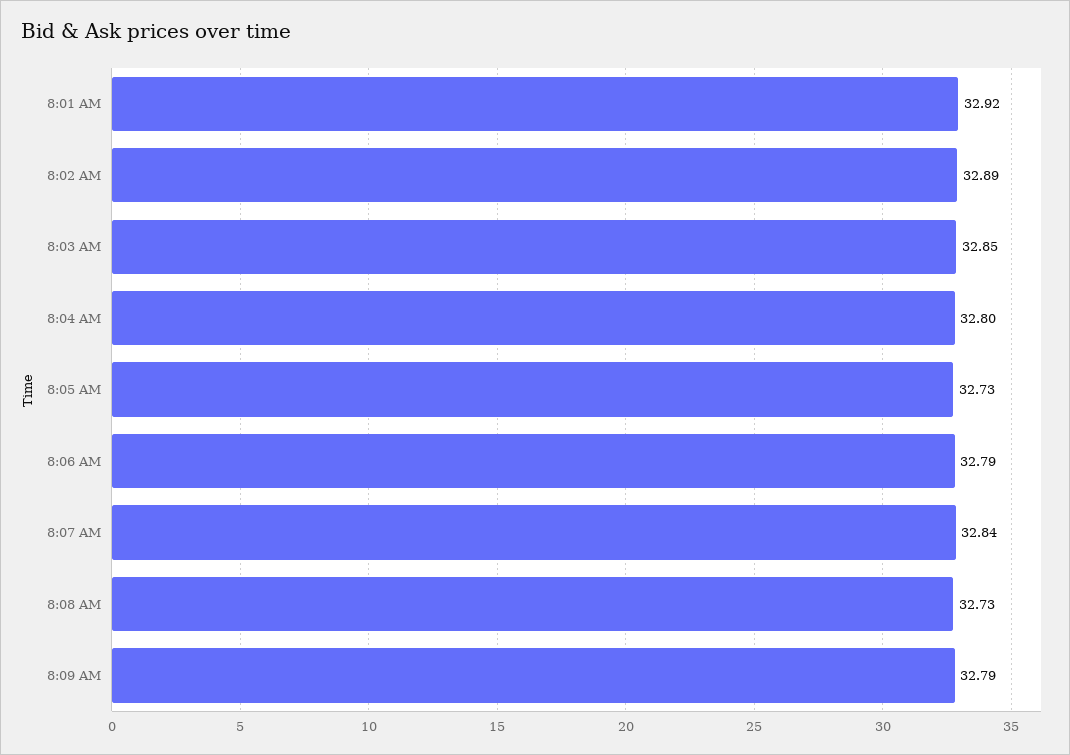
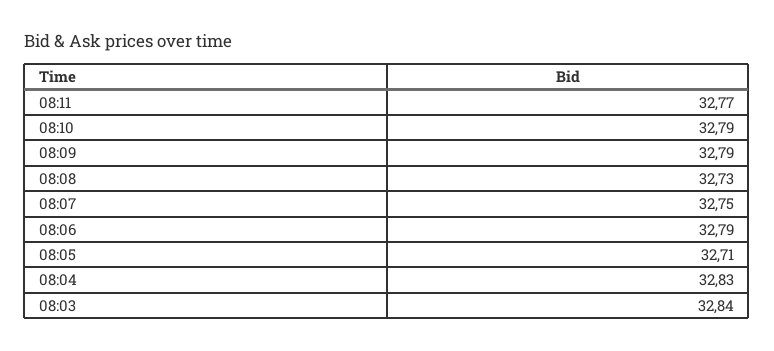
8:01 AM: 32.92 -> none
8:02 AM: 32.89 -> none
8:03 AM: 32.85 -> 32.84
8:04 AM: 32.8 -> 32.83
8:05 AM: 32.73 -> 32.71
8:07 AM: 32.84 -> 32.75
08:11: none -> 32.77
08:10: none -> 32.79

